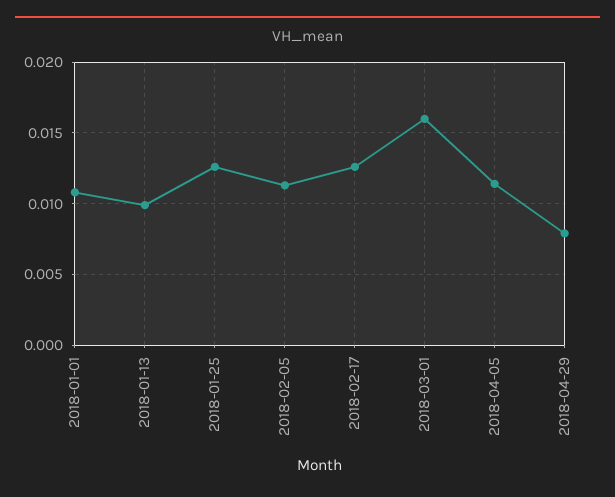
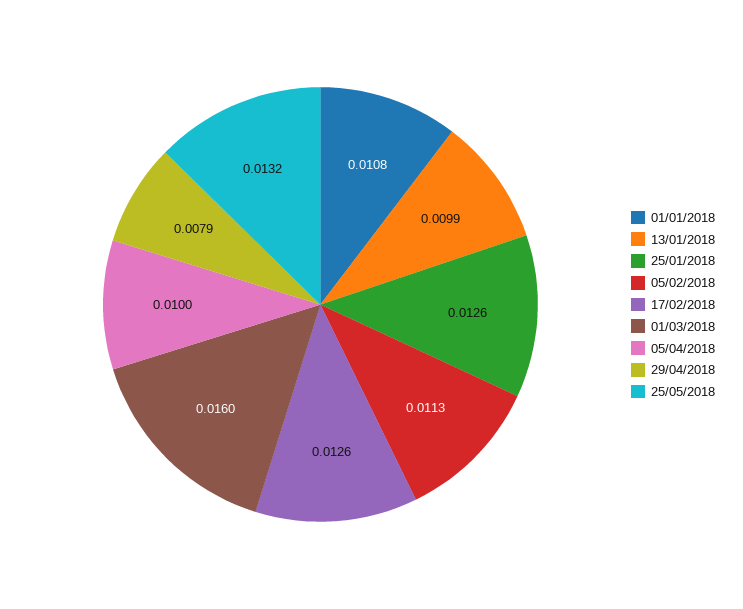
2018-04-05: 0.0115 -> 0.01
25/05/2018: none -> 0.0132

